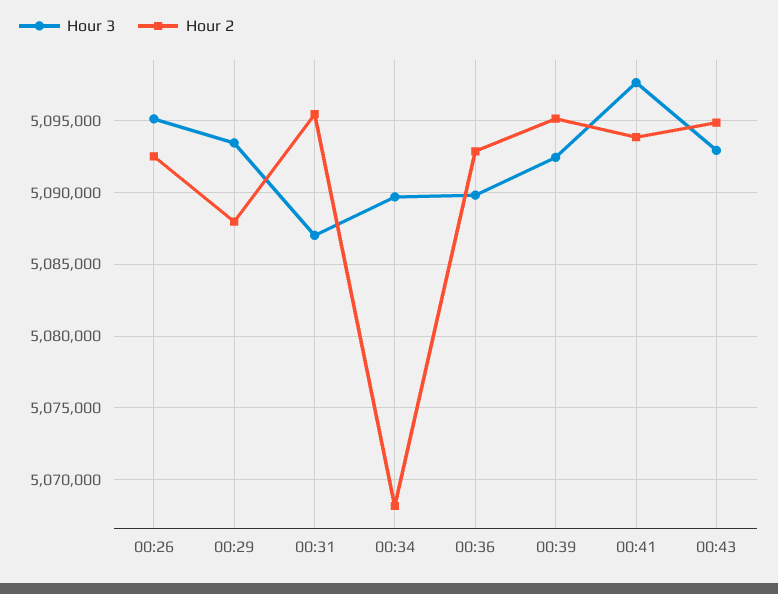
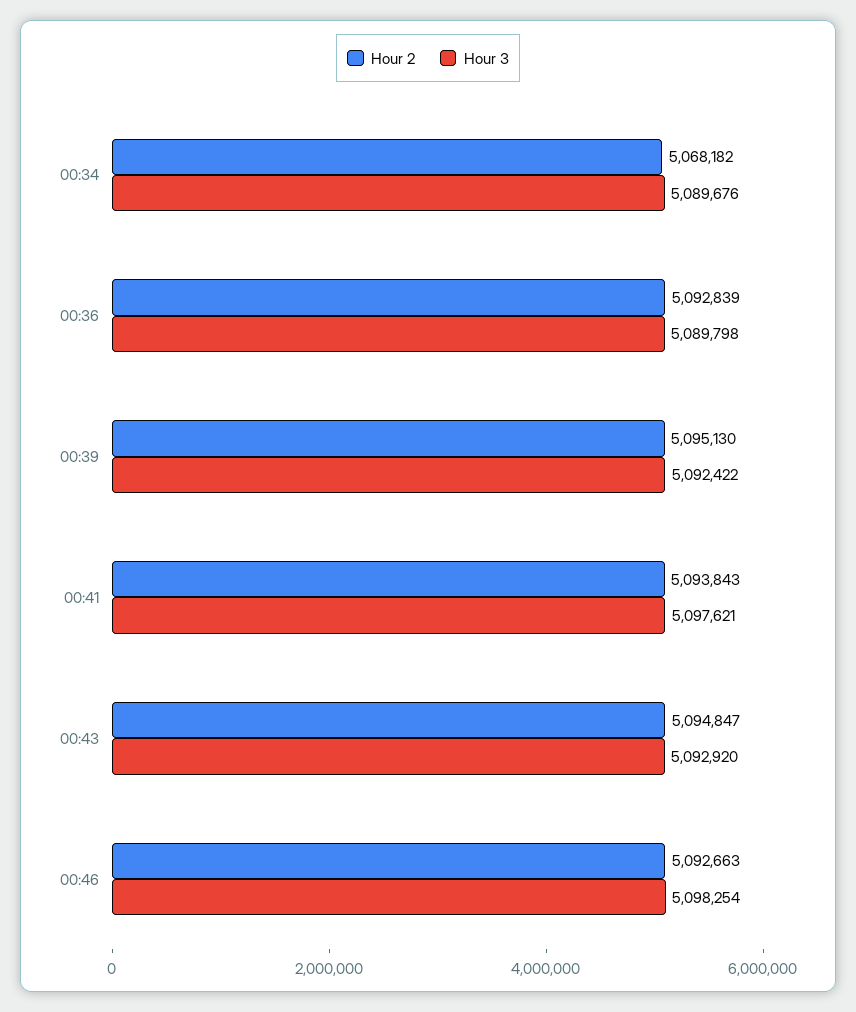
Hour 3, 00:26: 5095000 -> none
Hour 2, 00:26: 5092500 -> none
Hour 3, 00:29: 5093500 -> none
Hour 2, 00:29: 5088000 -> none
Hour 3, 00:31: 5087000 -> none
Hour 2, 00:31: 5095500 -> none
Hour 2, 00:46: none -> 5092663
Hour 3, 00:46: none -> 5098254

